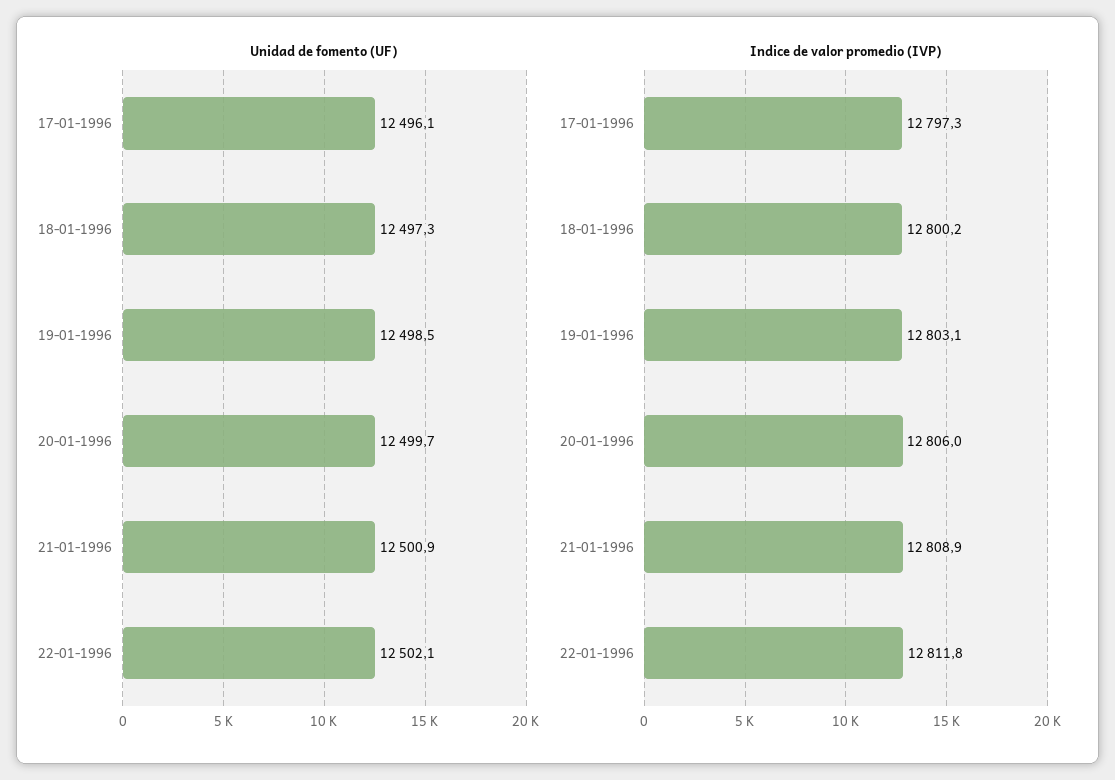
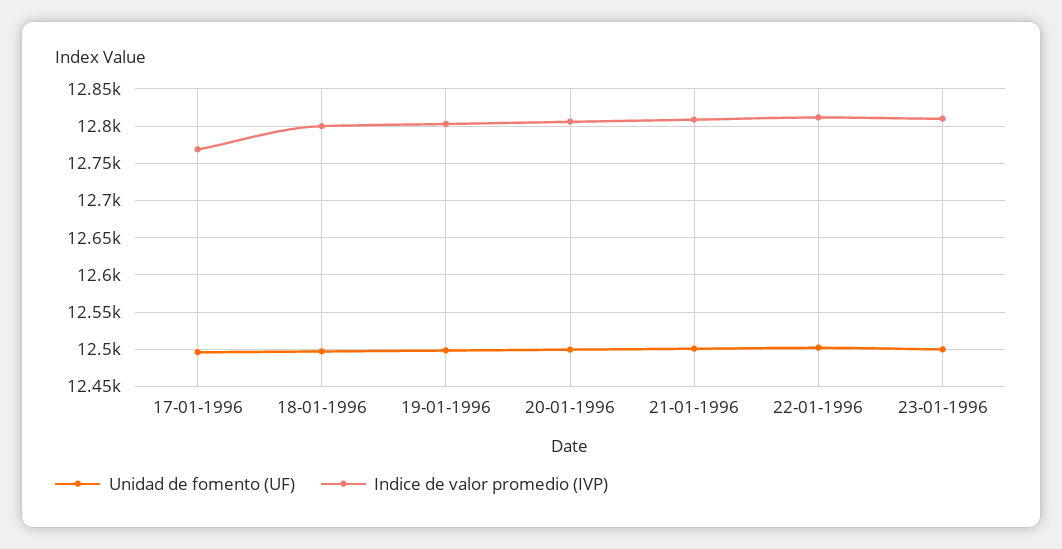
Indice de valor promedio (IVP), 17-01-1996: 12797.3 -> 12770
Unidad de fomento (UF), 23-01-1996: none -> 12500
Indice de valor promedio (IVP), 23-01-1996: none -> 12810

